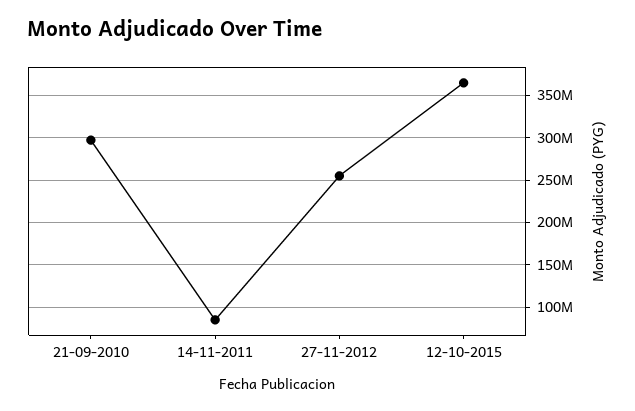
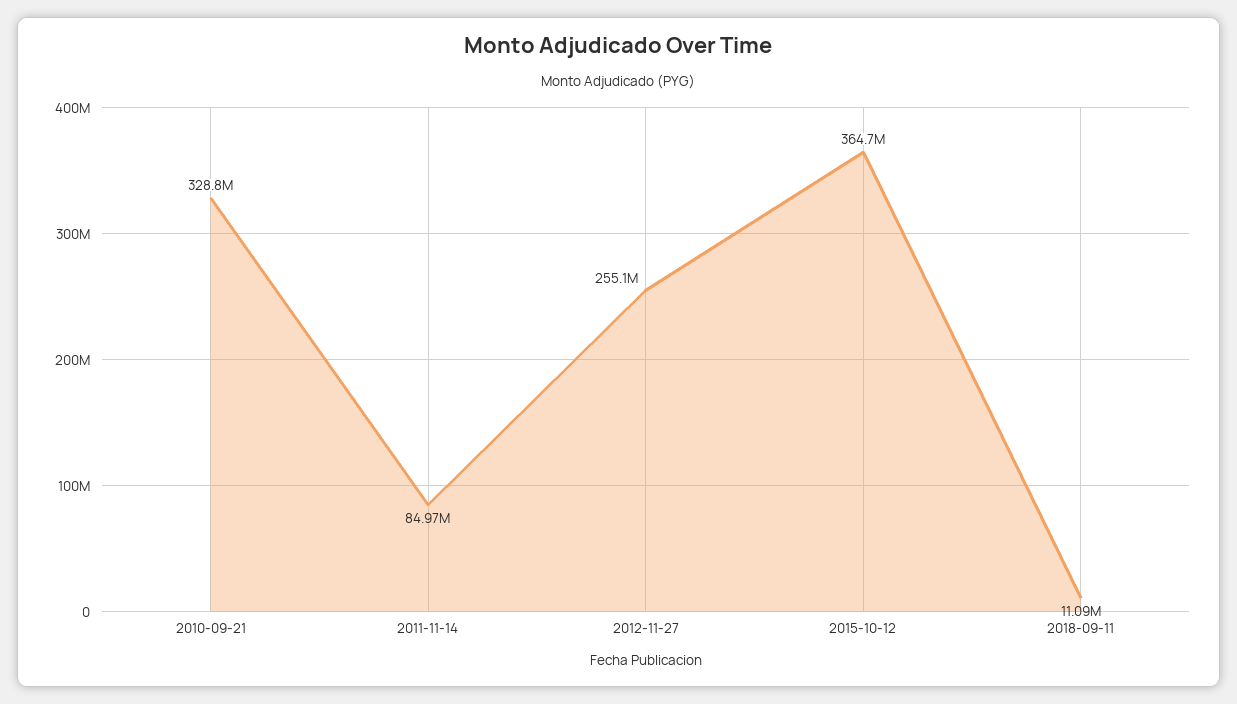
21-09-2010: 300000000 -> 328800000
2018-09-11: none -> 11090000

